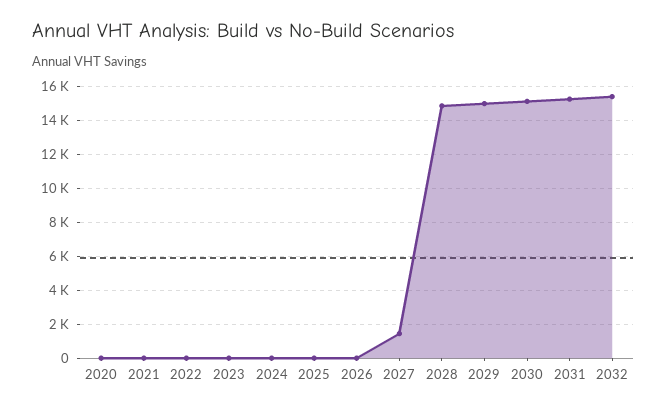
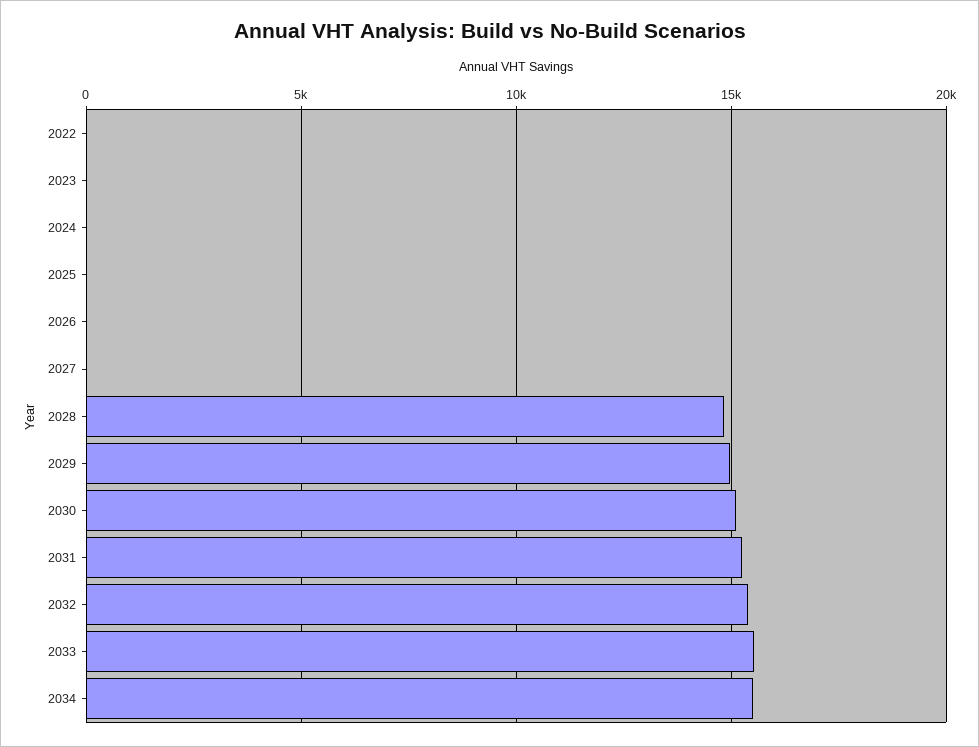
2020: 0 -> none
2021: 0 -> none
2027: 1500 -> 0
2033: none -> 15500
2034: none -> 15500

